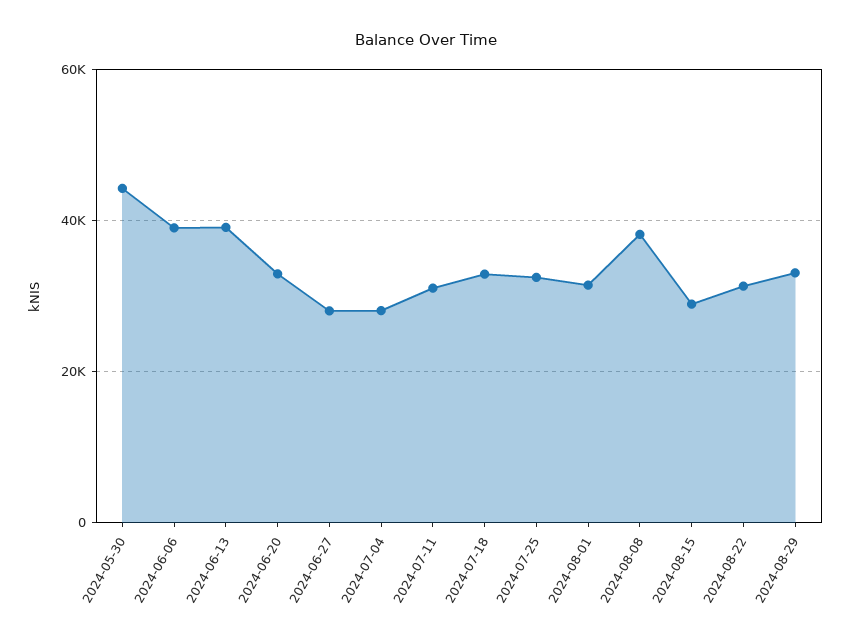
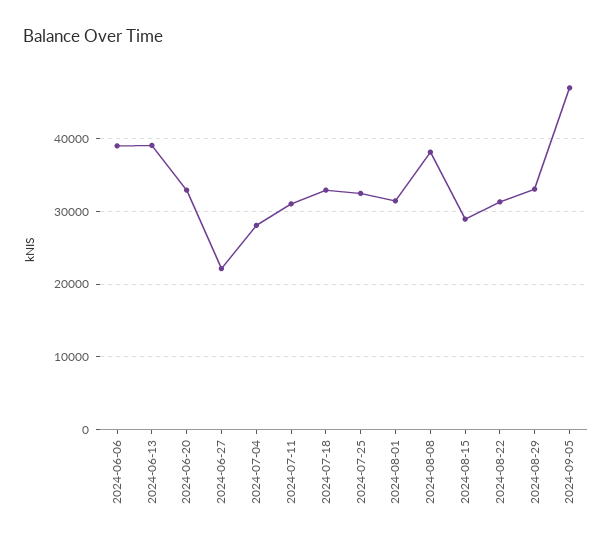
2024-05-30: 44000 -> none
2024-06-27: 28000 -> 22000
2024-09-05: none -> 47000

